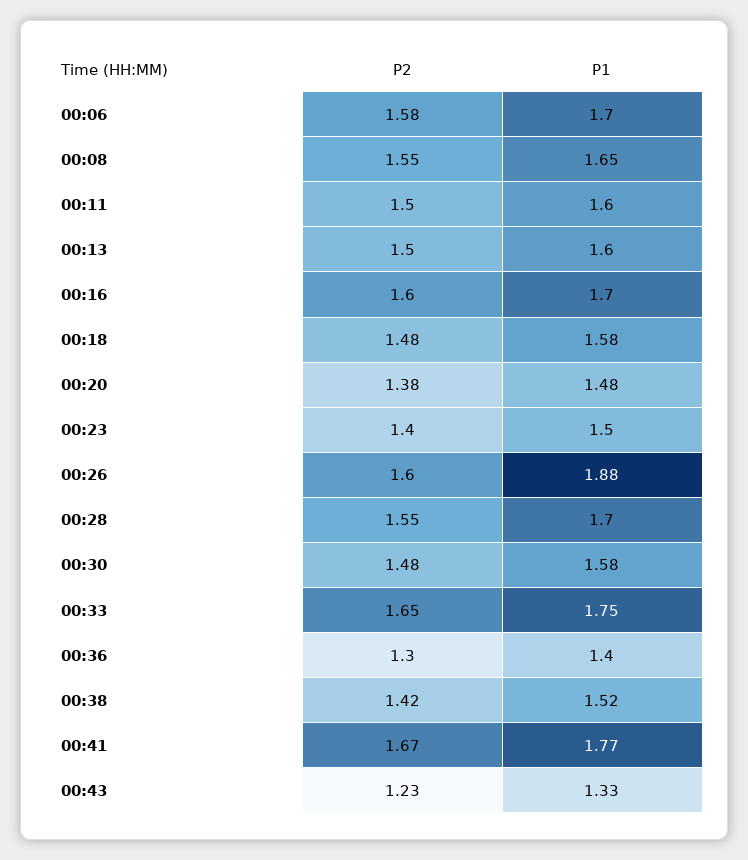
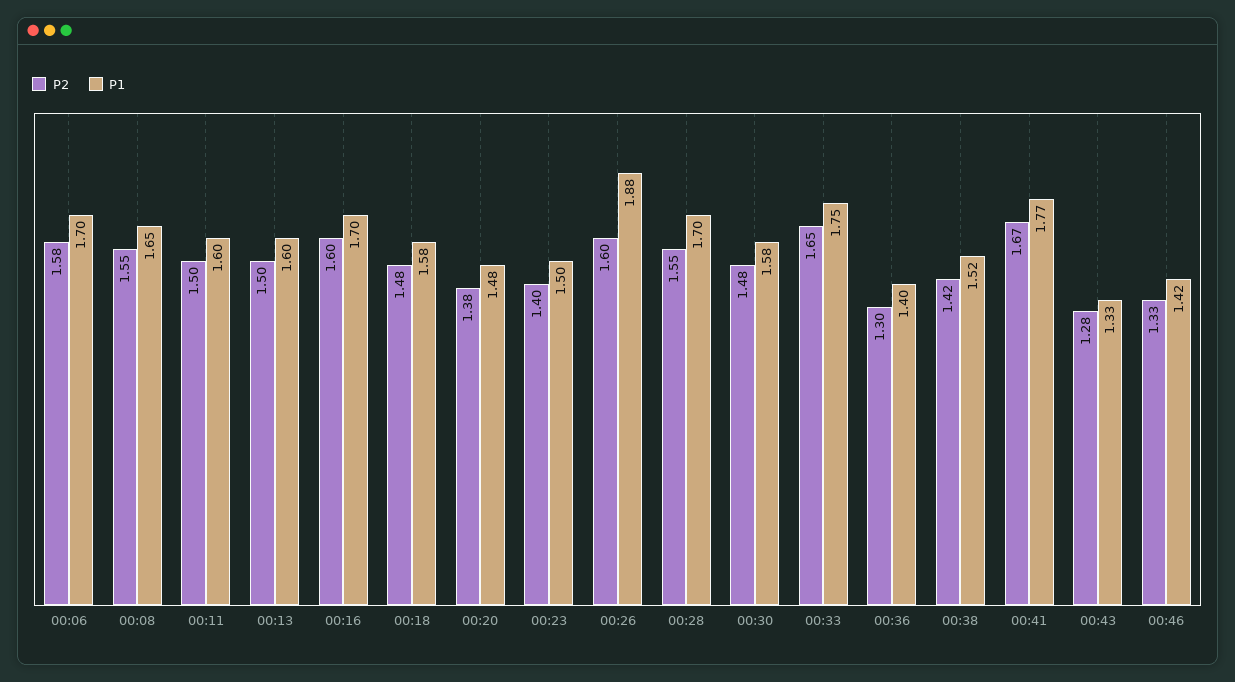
P2, 00:43: 1.23 -> 1.28
P2, 00:46: none -> 1.33
P1, 00:46: none -> 1.42

